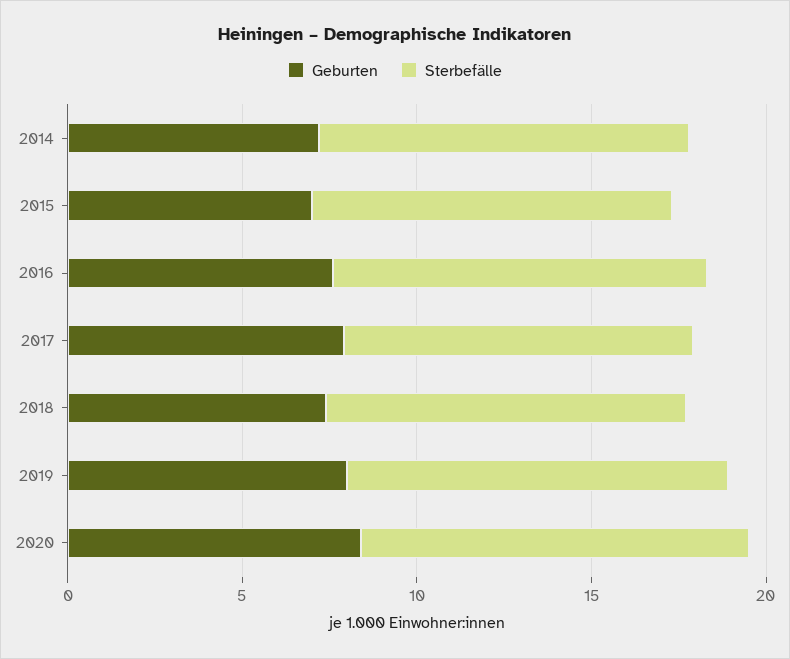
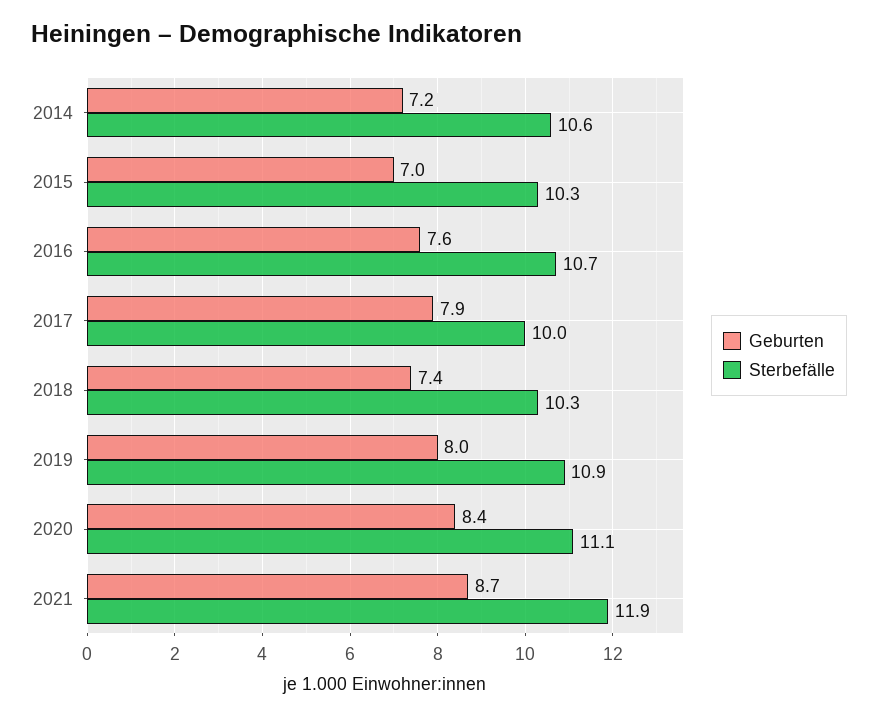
Geburten, 2021: none -> 8.7
Sterbefälle, 2021: none -> 11.9

